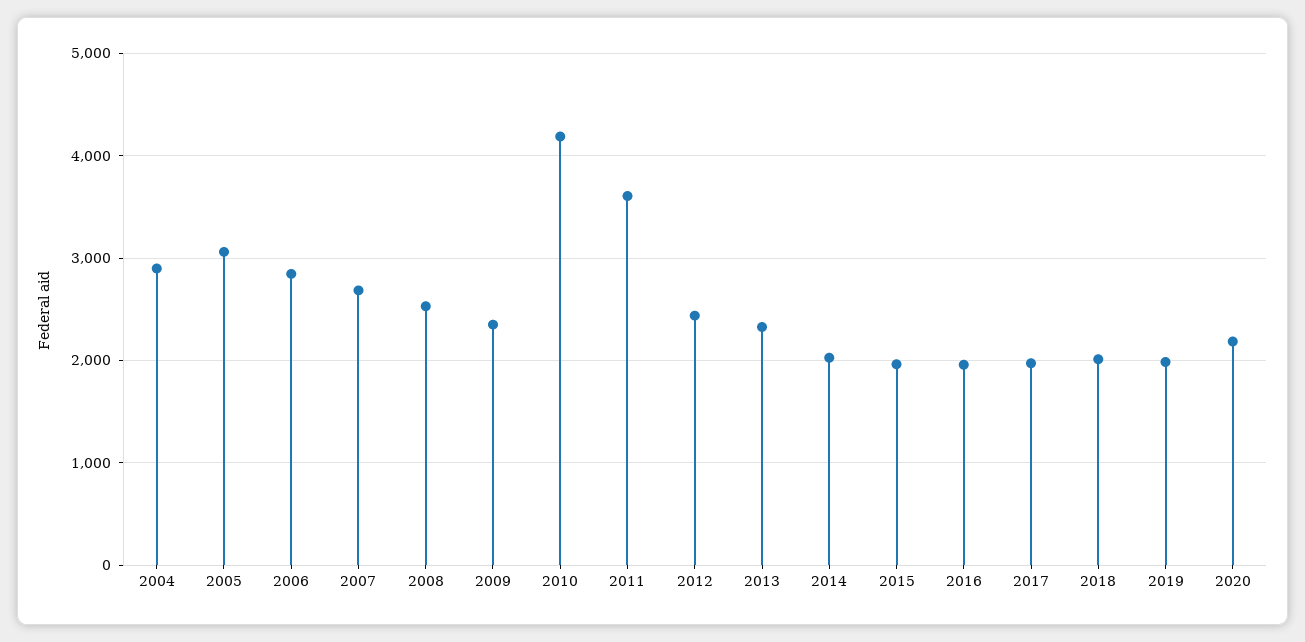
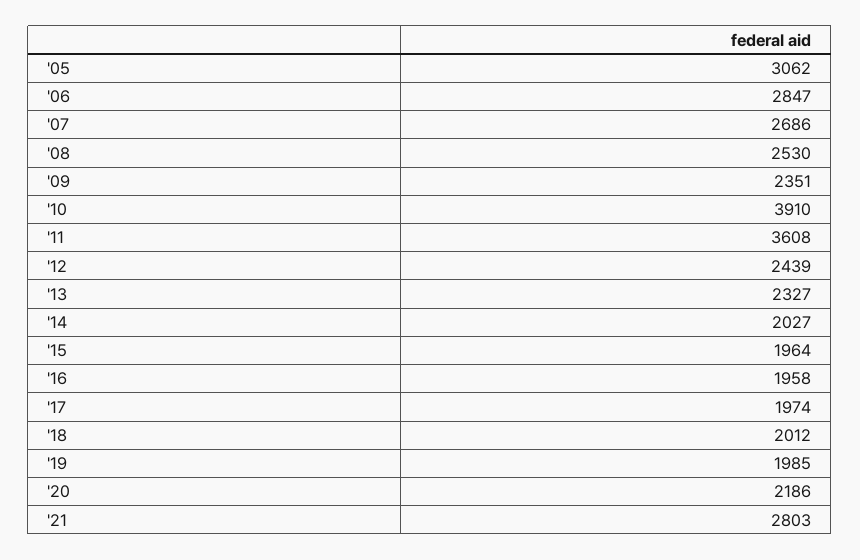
2004: 2900 -> none
2010: 4200 -> 3910
'21: none -> 2803

